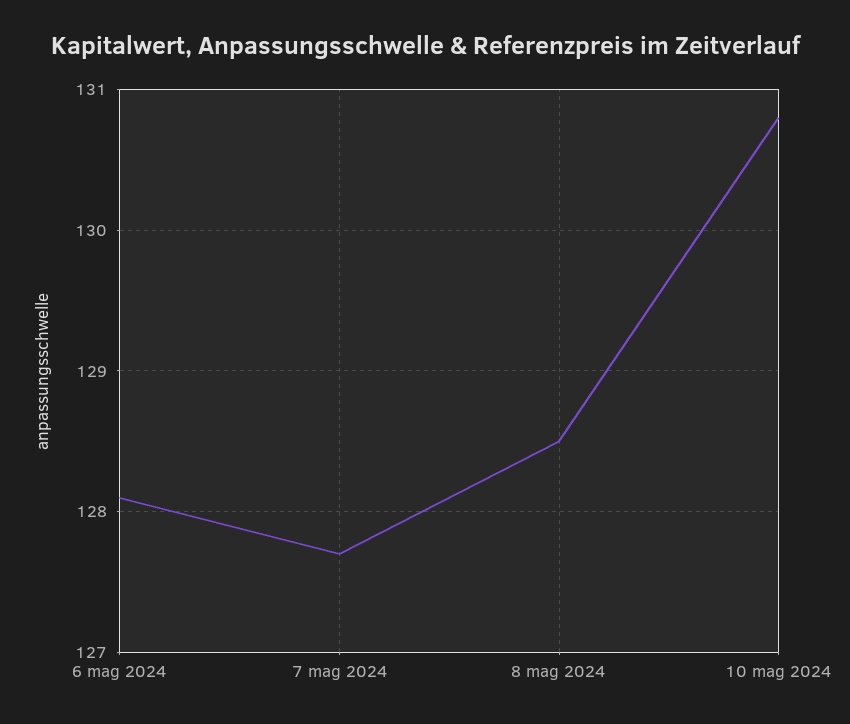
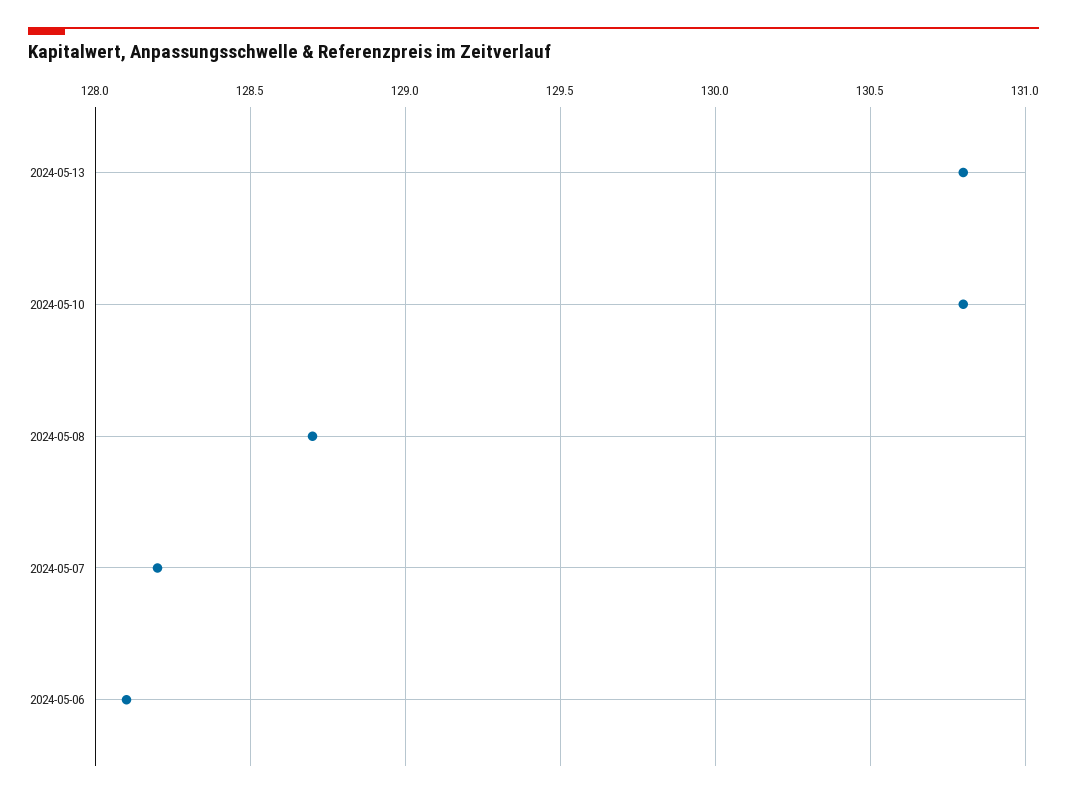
7 mag 2024: 127.7 -> 128.2
8 mag 2024: 128.5 -> 128.7
2024-05-13: none -> 130.8

